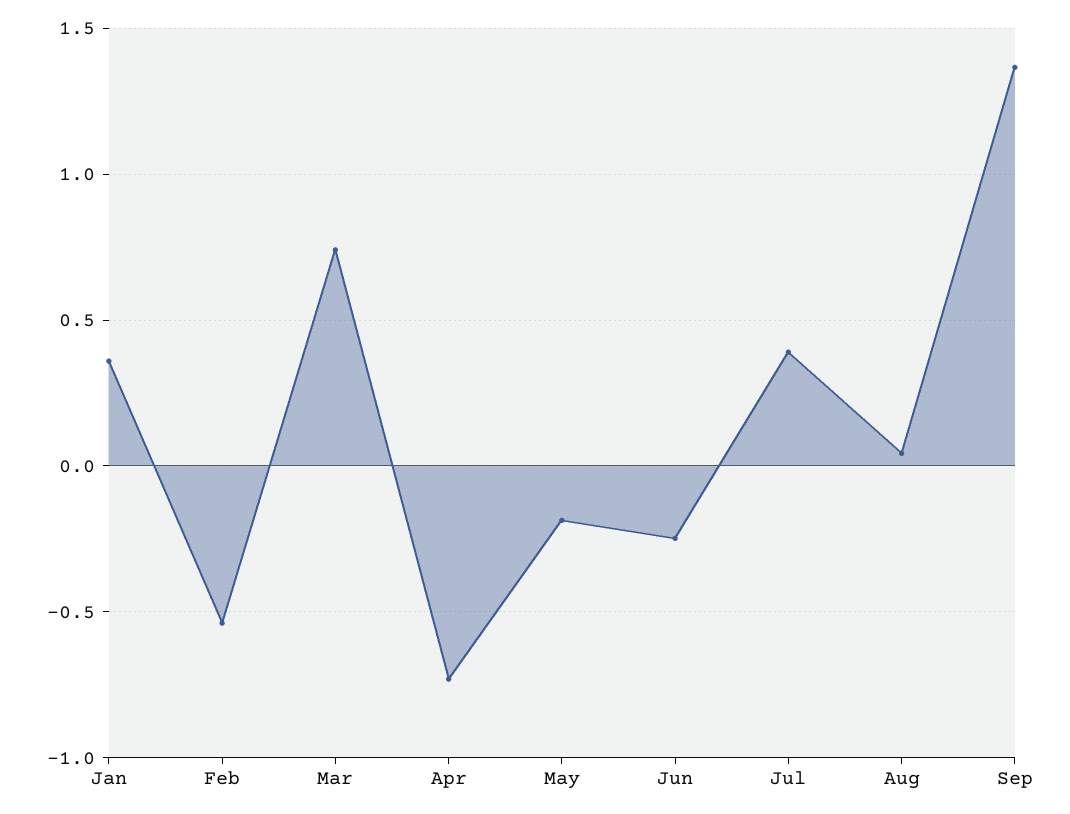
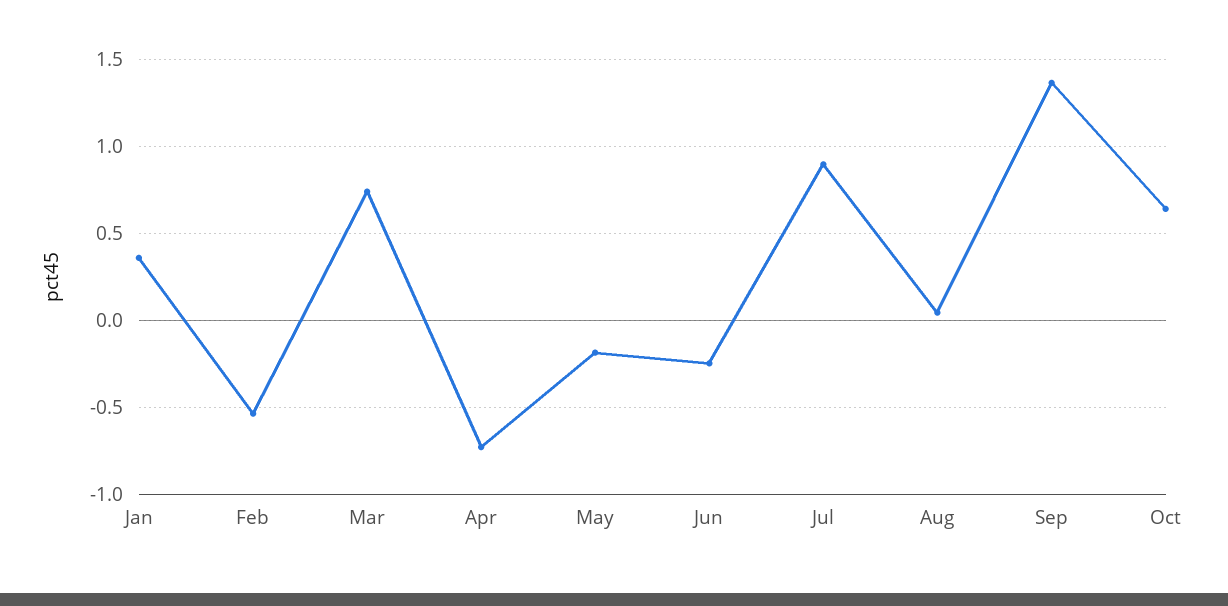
Jul: 0.4 -> 0.9
Oct: none -> 0.65

